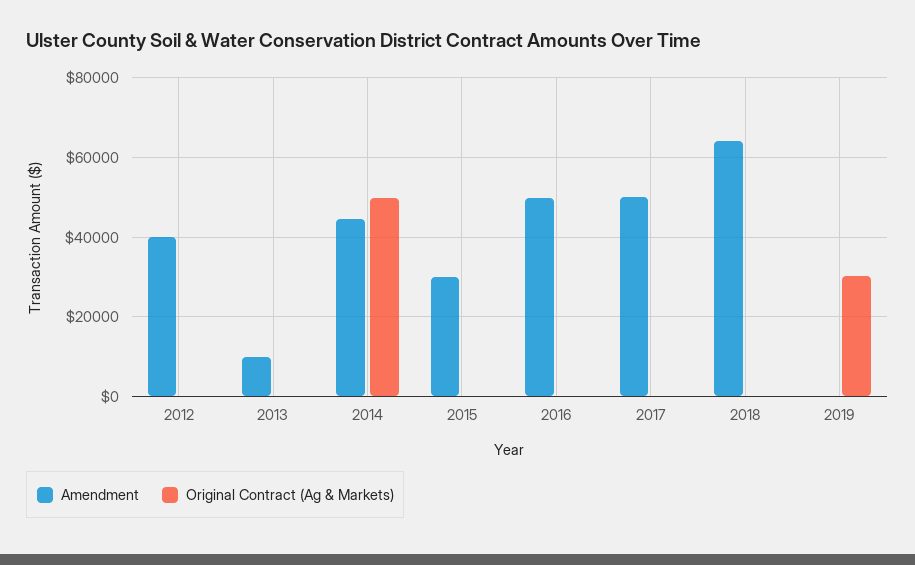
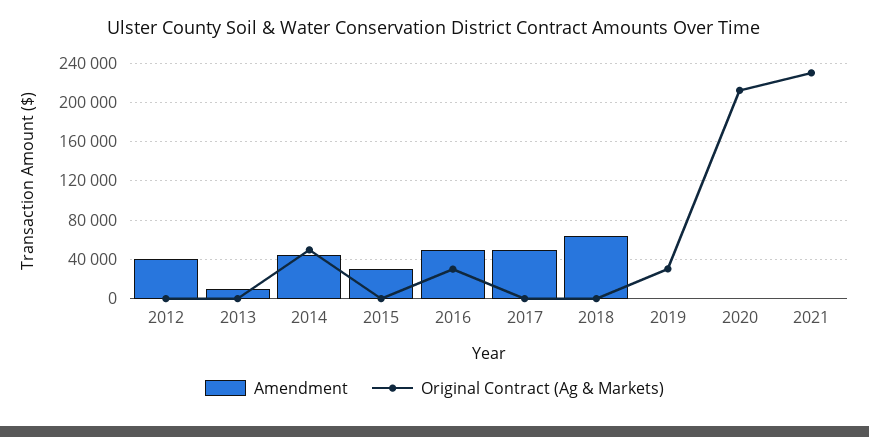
Original Contract (Ag & Markets), 2016: 0 -> 30000
Amendment, 2020: none -> 0
Original Contract (Ag & Markets), 2020: none -> 210000
Amendment, 2021: none -> 0
Original Contract (Ag & Markets), 2021: none -> 230000

